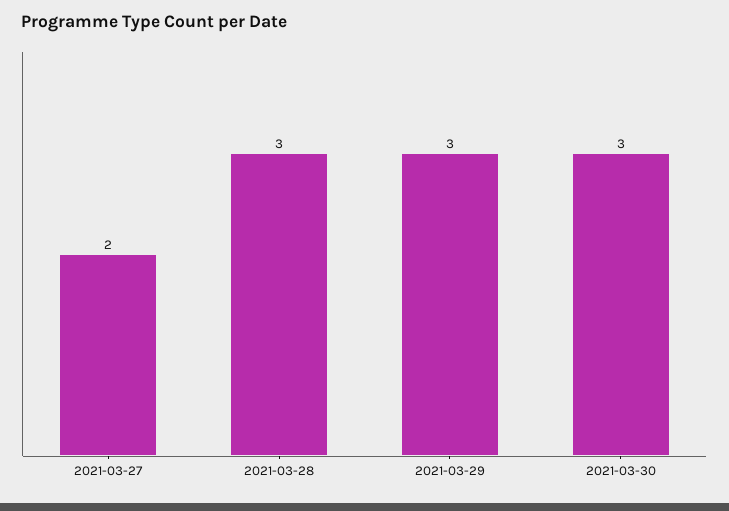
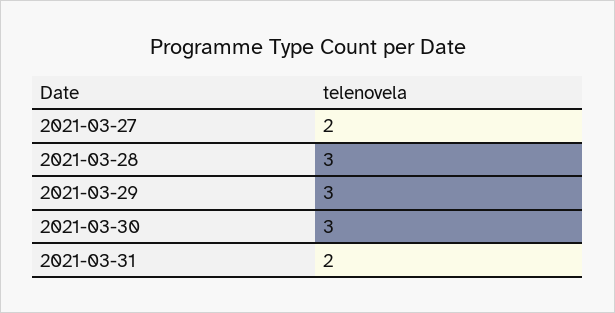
2021-03-31: none -> 2

